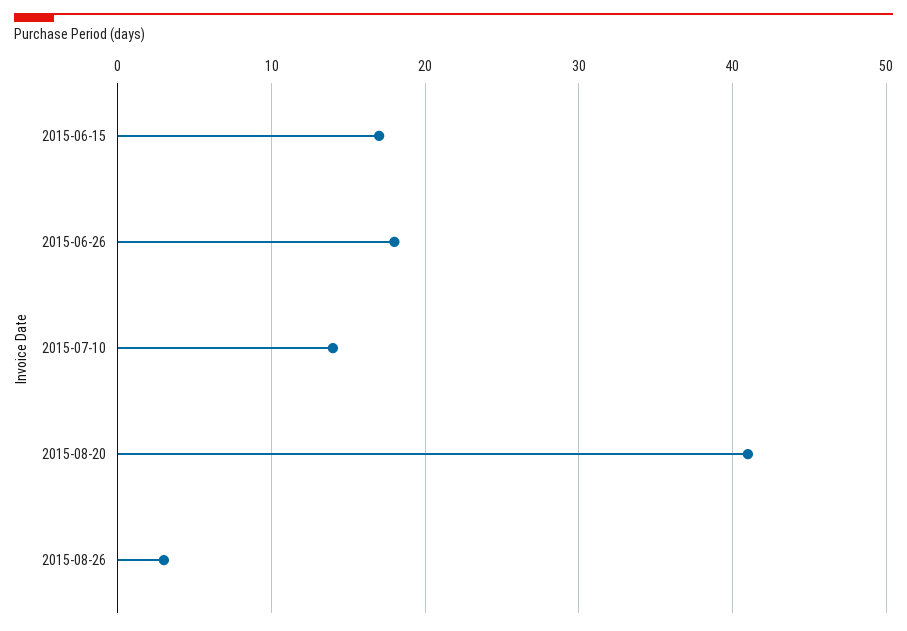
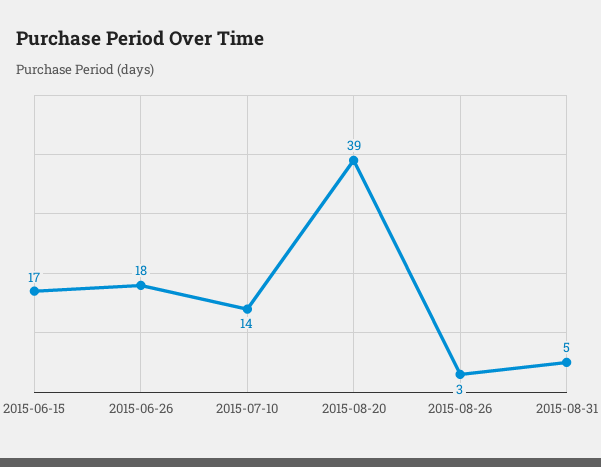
2015-08-20: 41 -> 39
2015-08-31: none -> 5

